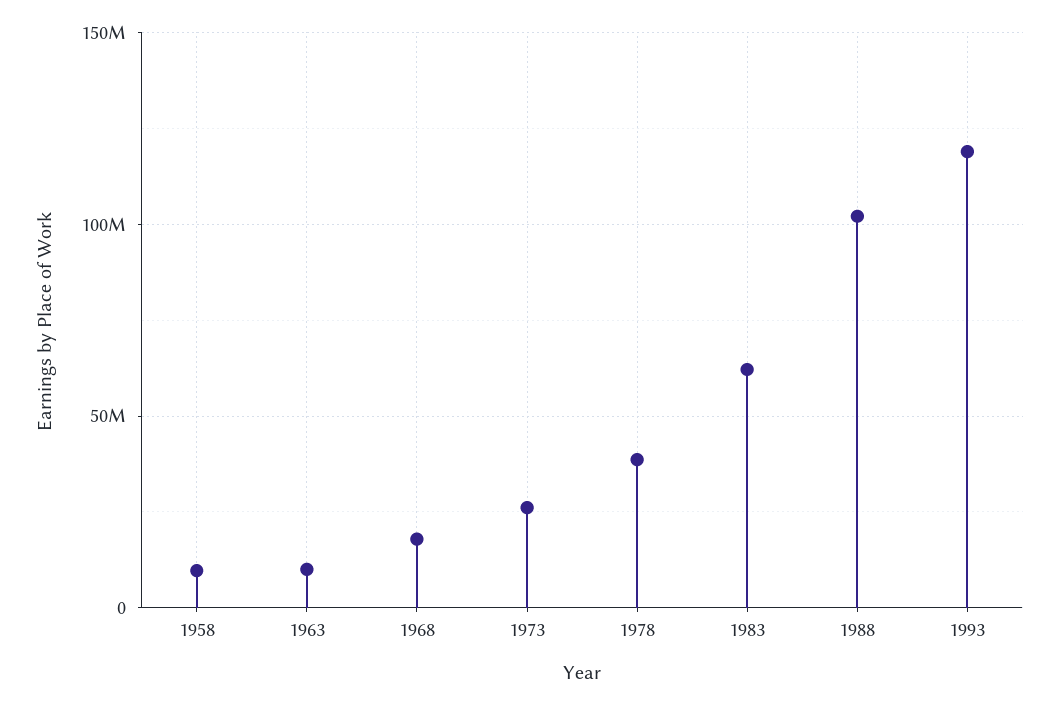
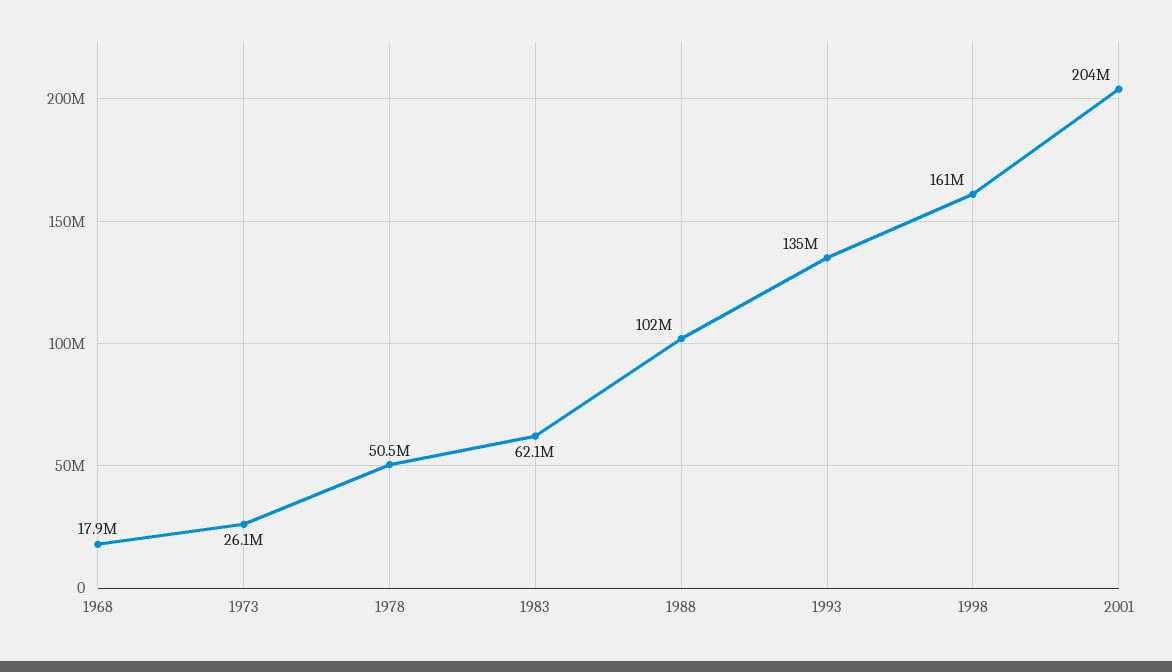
1958: 10000000 -> none
1963: 10000000 -> none
1978: 40000000 -> 50500000
1993: 120000000 -> 135000000
1998: none -> 161000000
2001: none -> 204000000

